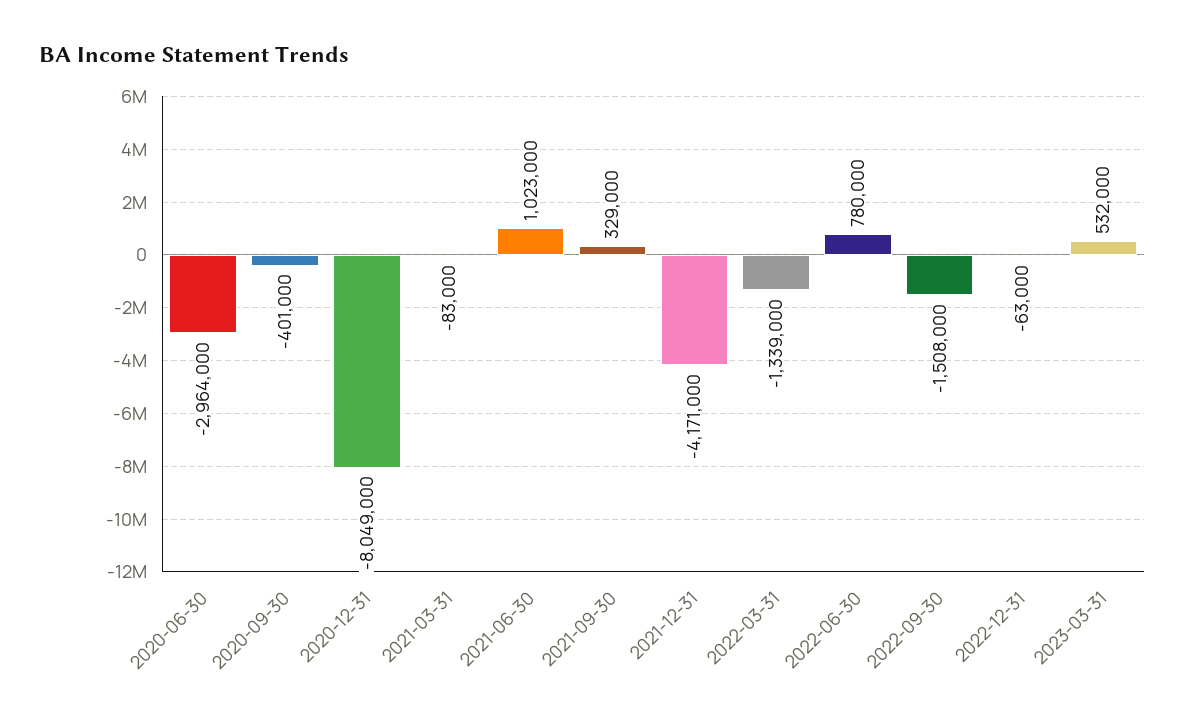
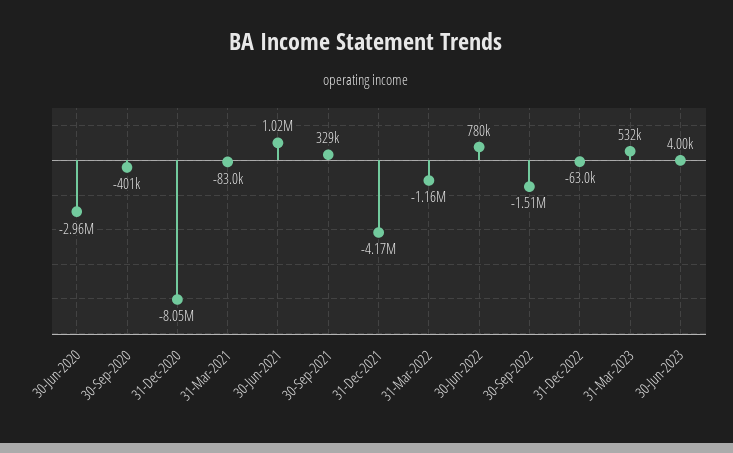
2022-03-31: -1339000 -> -1160000
30-Jun-2023: none -> 4000

